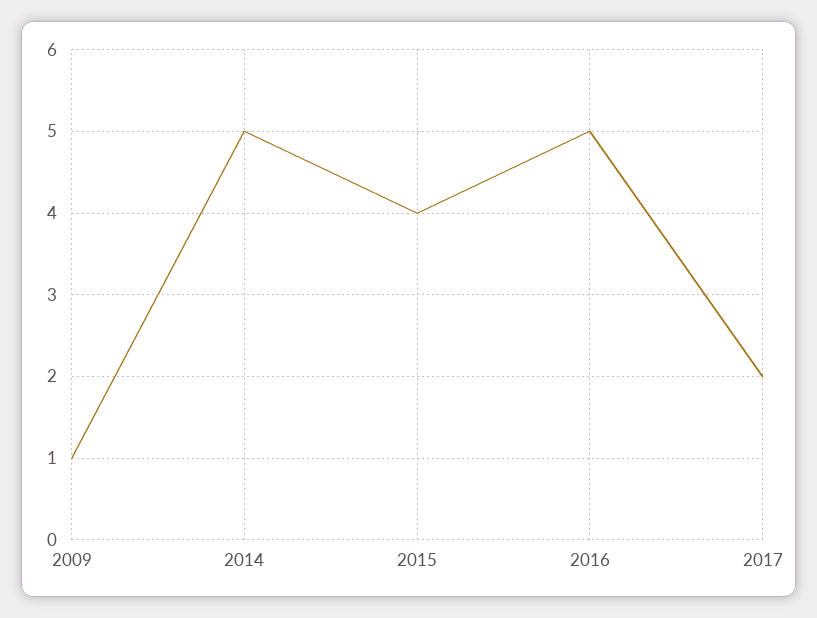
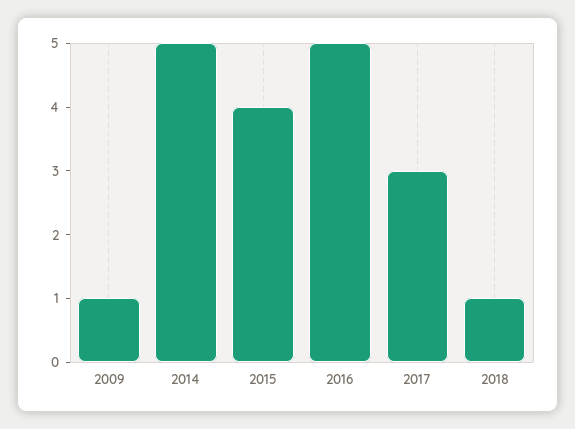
2017: 2 -> 3
2018: none -> 1

